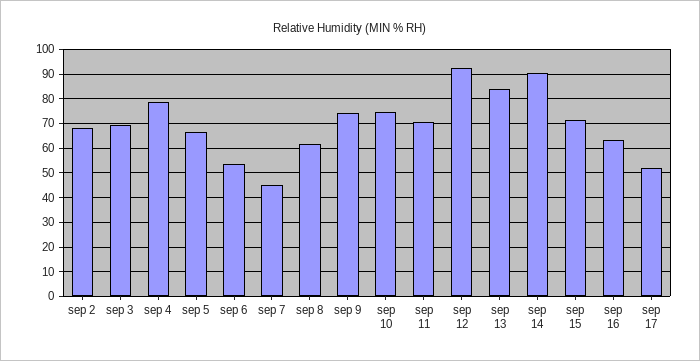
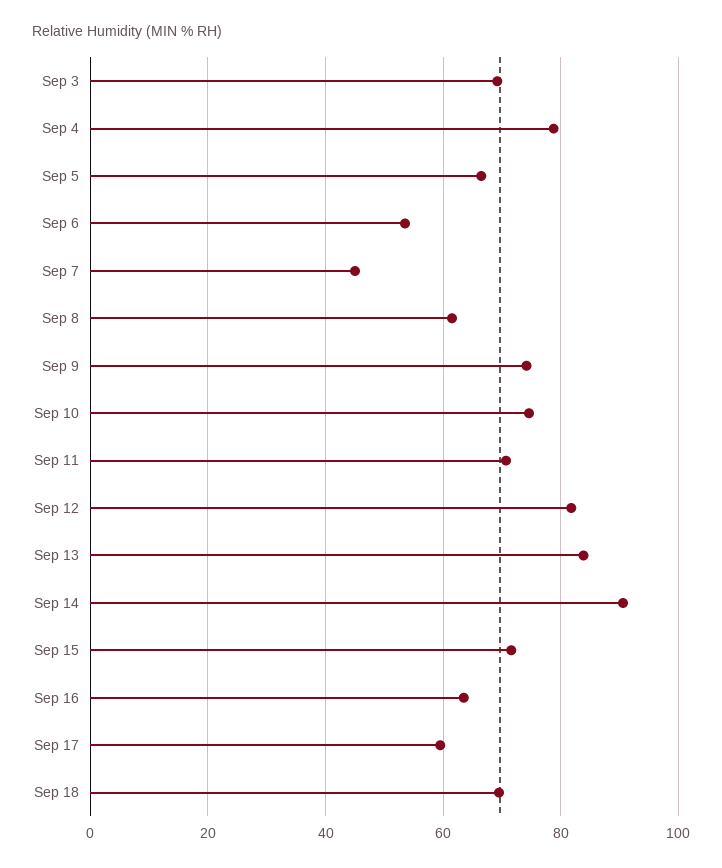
sep 2: 67.5 -> none
sep 12: 92.5 -> 82
sep 17: 52.5 -> 60
Sep 18: none -> 70

